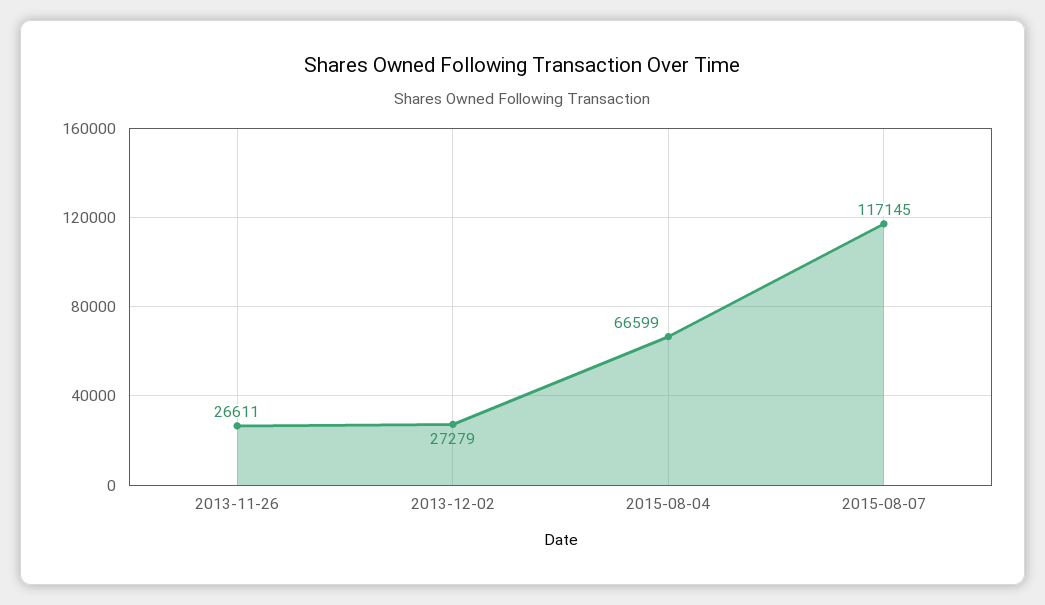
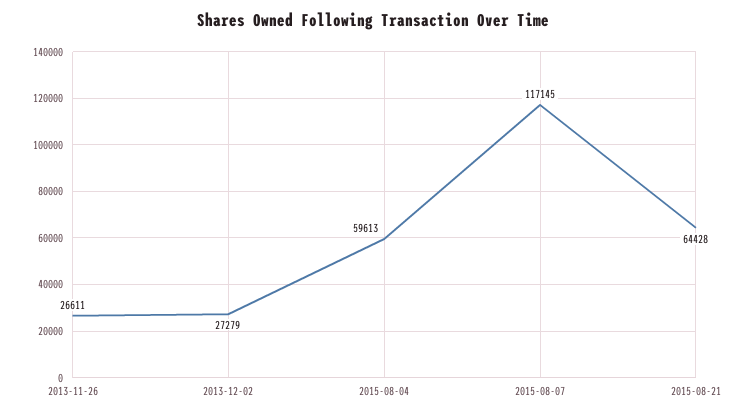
2015-08-04: 66599 -> 59613
2015-08-21: none -> 64428

